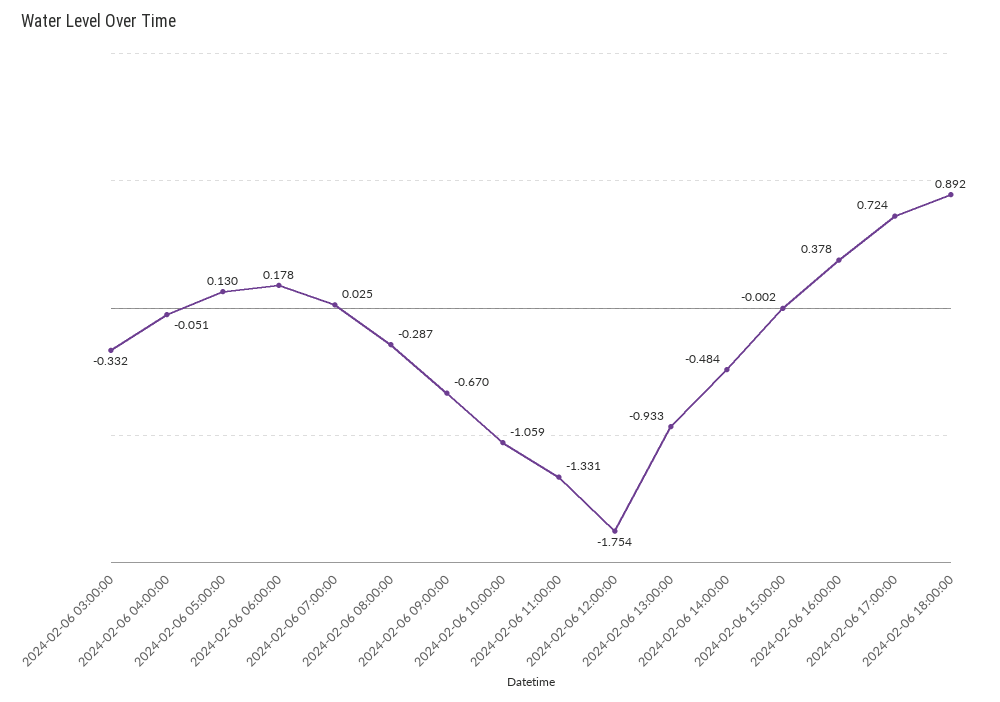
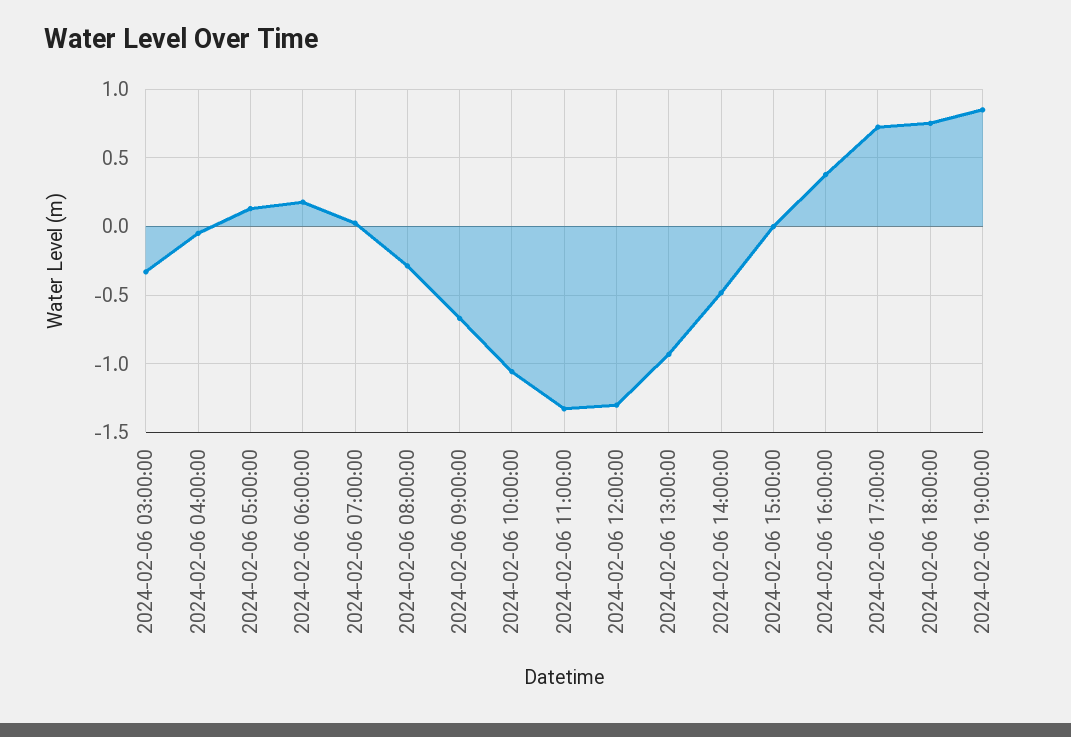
2024-02-06 12:00:00: -1.754 -> -1.3
2024-02-06 18:00:00: 0.892 -> 0.75
2024-02-06 19:00:00: none -> 0.85

